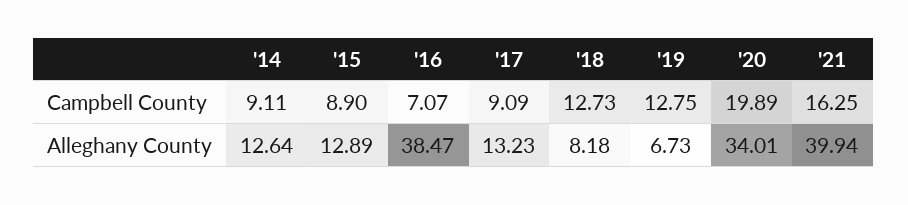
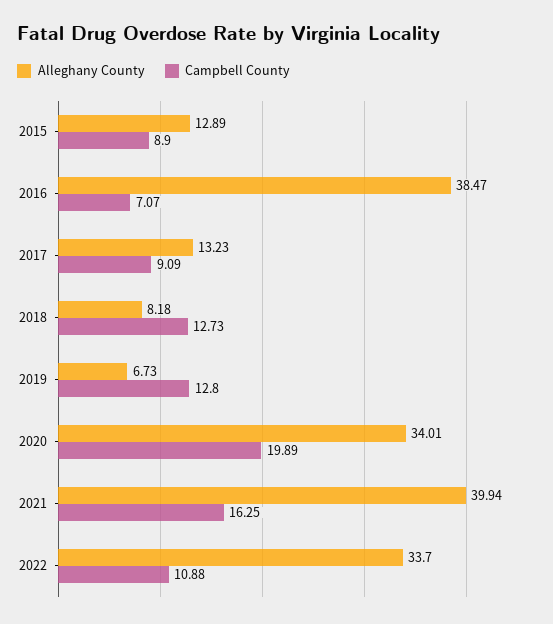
Campbell County, '14: 9.11 -> none
Campbell County, '19: 12.75 -> 12.8
Alleghany County, '14: 12.64 -> none
Alleghany County, 2022: none -> 33.7
Campbell County, 2022: none -> 10.88

